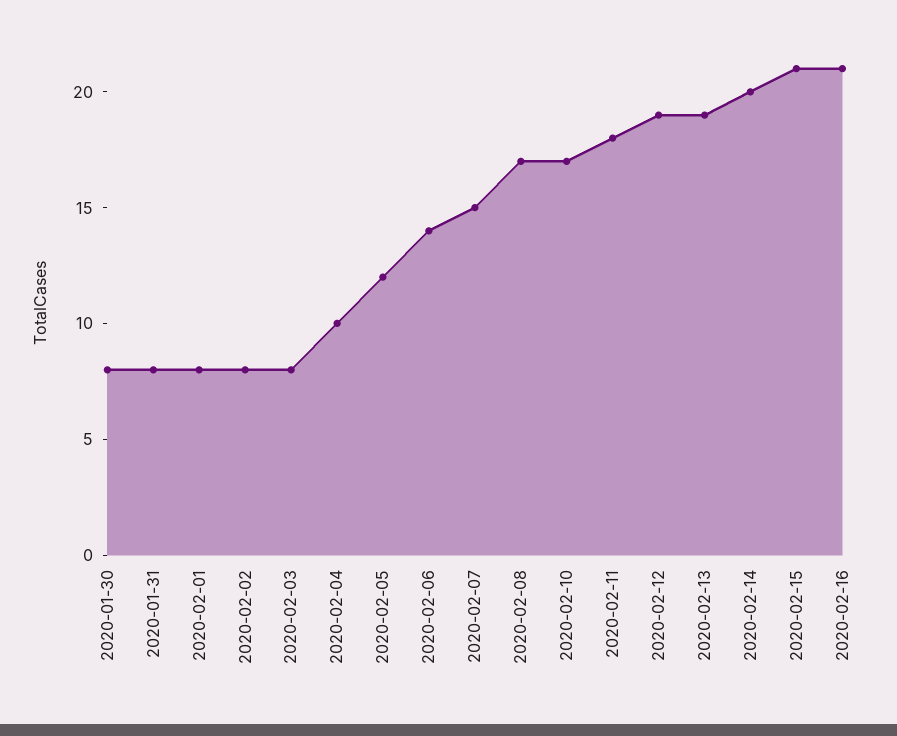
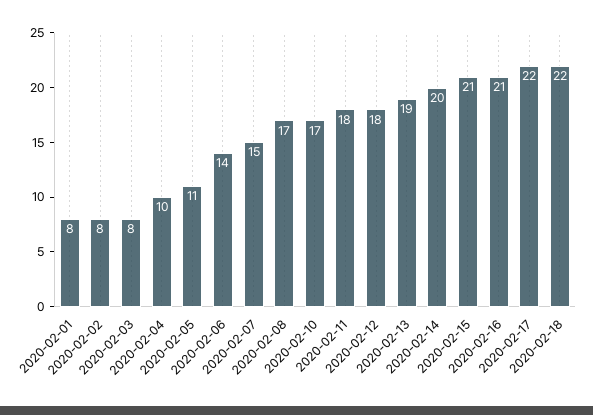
2020-01-30: 8 -> none
2020-01-31: 8 -> none
2020-02-05: 12 -> 11
2020-02-12: 19 -> 18
2020-02-17: none -> 22
2020-02-18: none -> 22

